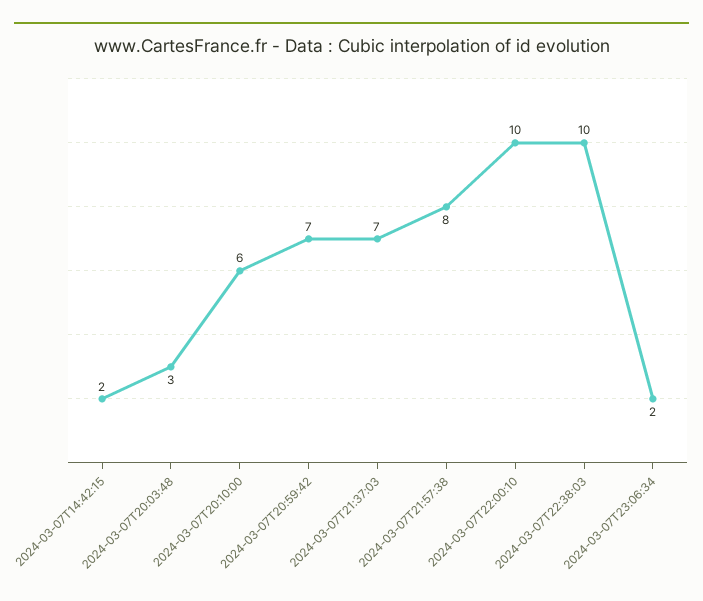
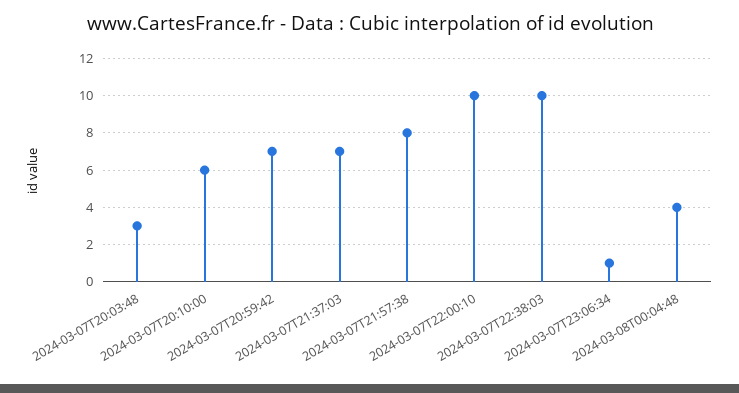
2024-03-07T14:42:15: 2 -> none
2024-03-07T23:06:34: 2 -> 1
2024-03-08T00:04:48: none -> 4

